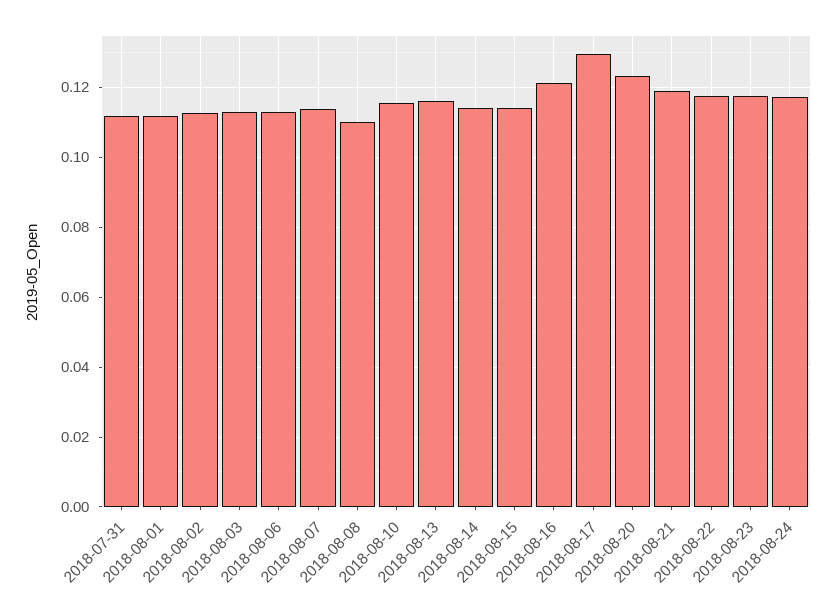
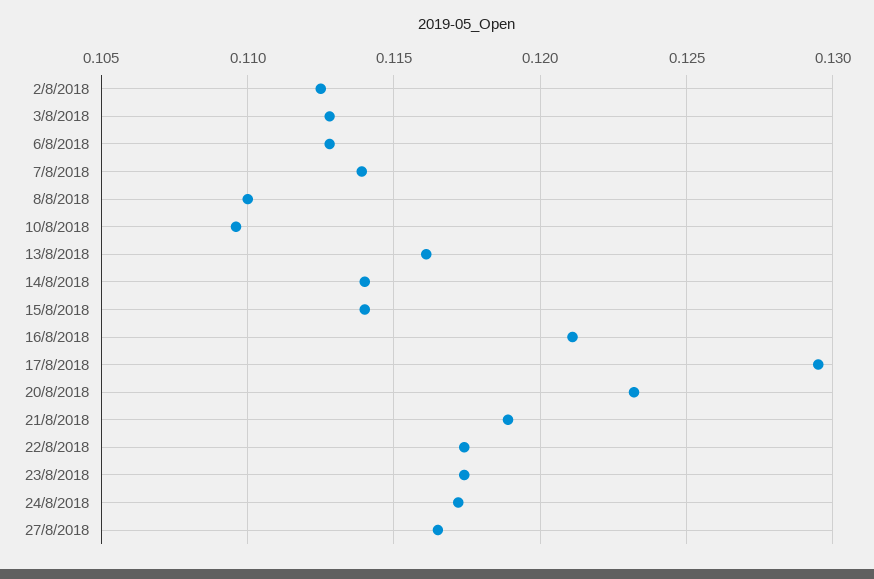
2018-07-31: 0.112 -> none
2018-08-01: 0.112 -> none
2018-08-10: 0.116 -> 0.1095
27/8/2018: none -> 0.1165

